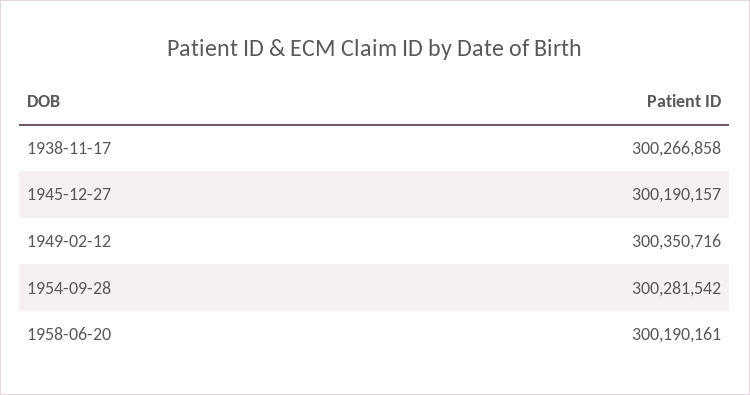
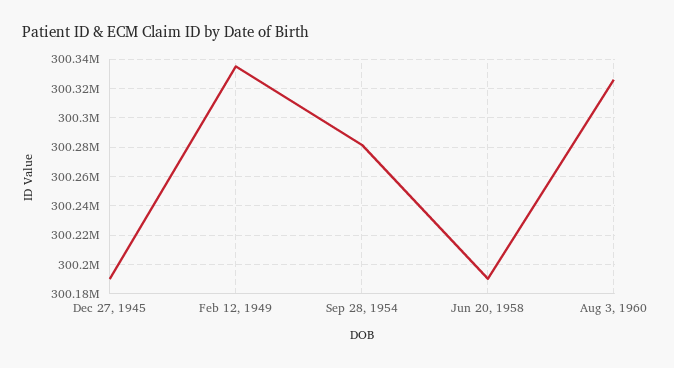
1938-11-17: 300266858 -> none
1949-02-12: 300350716 -> 300335000
Aug 3, 1960: none -> 300325000

